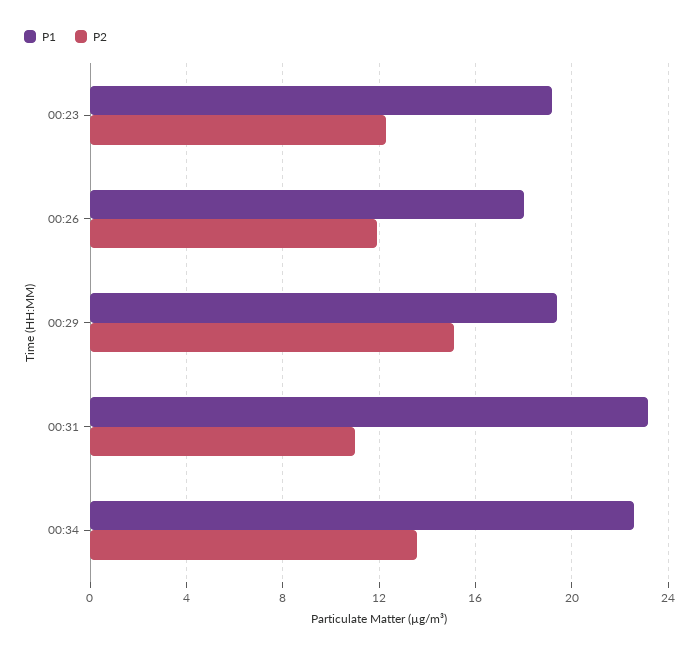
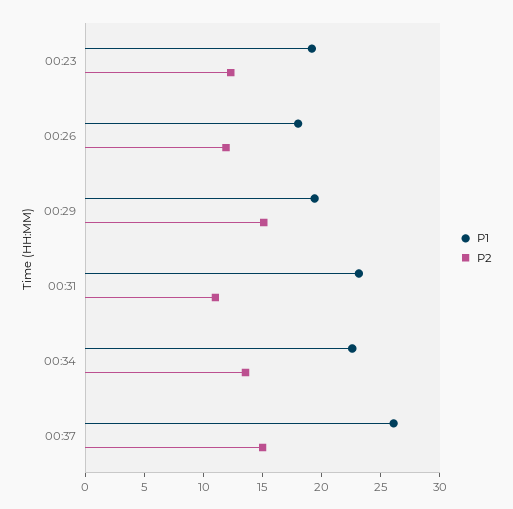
P1, 00:37: none -> 26
P2, 00:37: none -> 15

